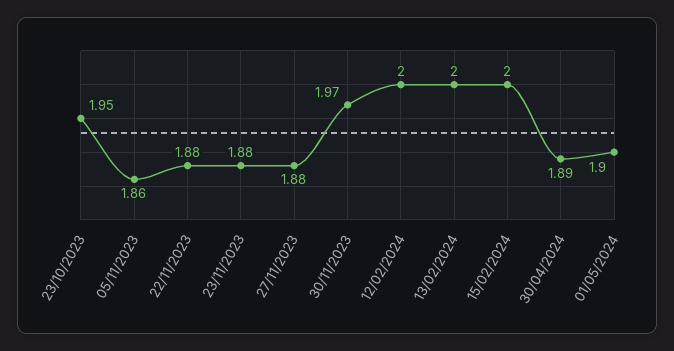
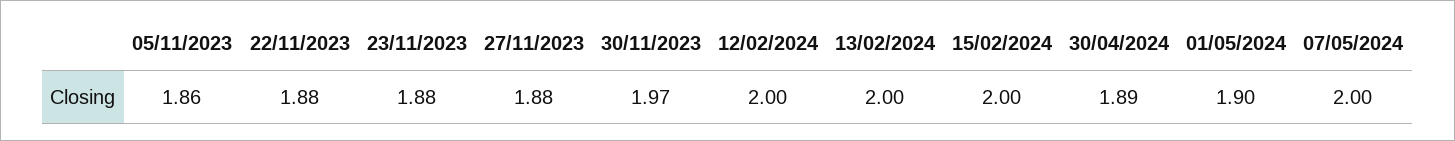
23/10/2023: 1.95 -> none
07/05/2024: none -> 2

